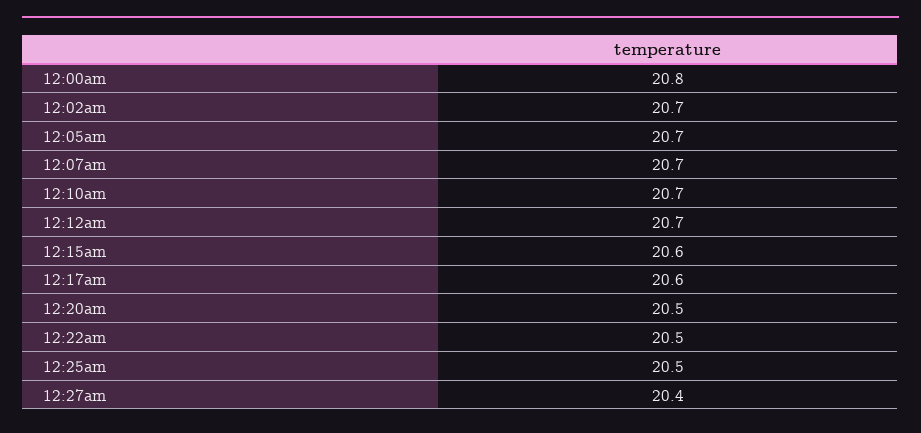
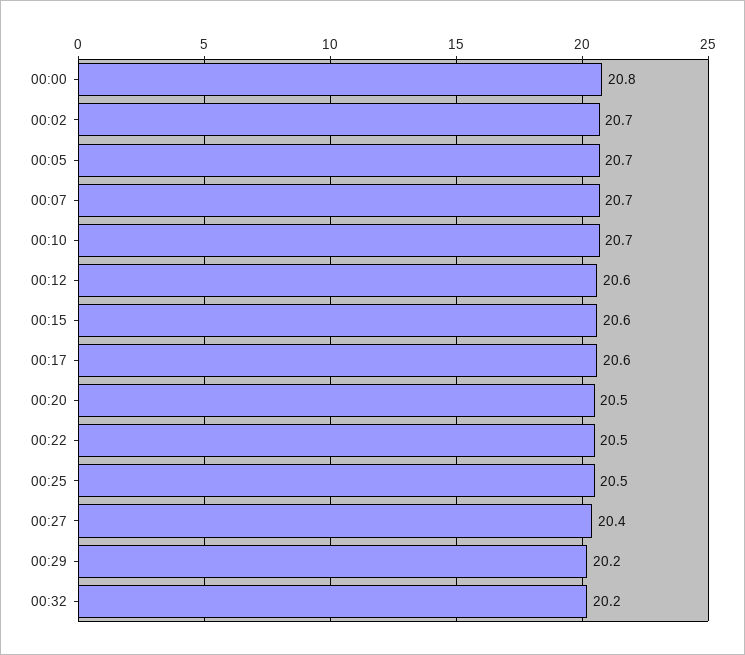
12:12am: 20.7 -> 20.6
00:29: none -> 20.2
00:32: none -> 20.2

